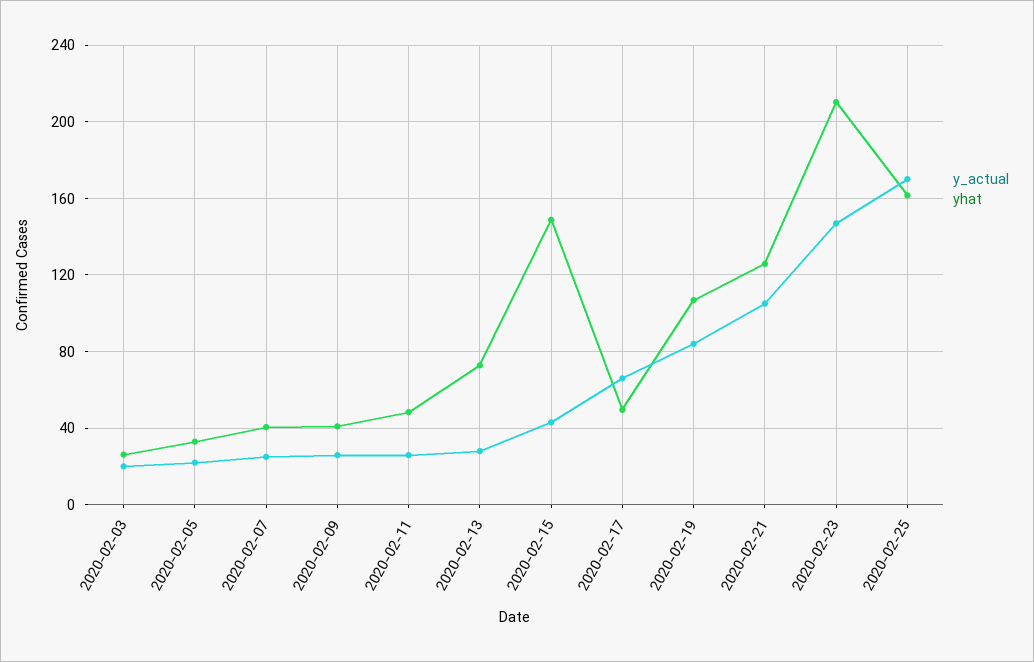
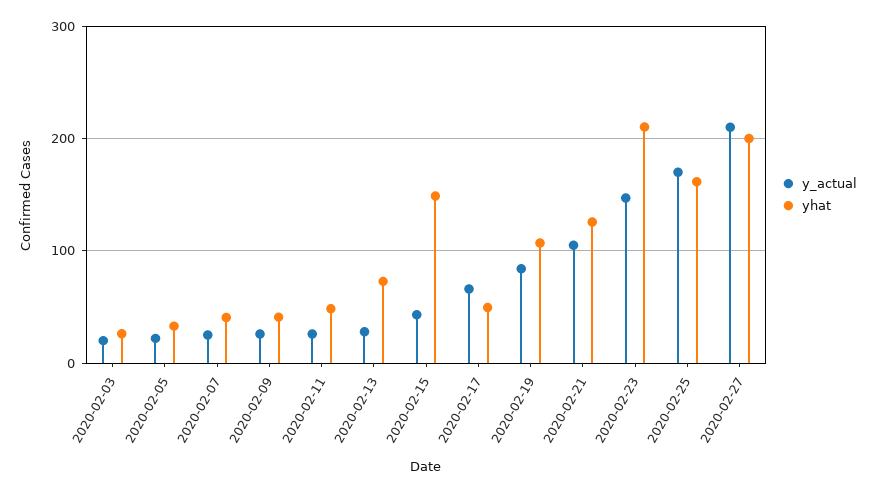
y_actual, 2020-02-27: none -> 210
yhat, 2020-02-27: none -> 200

